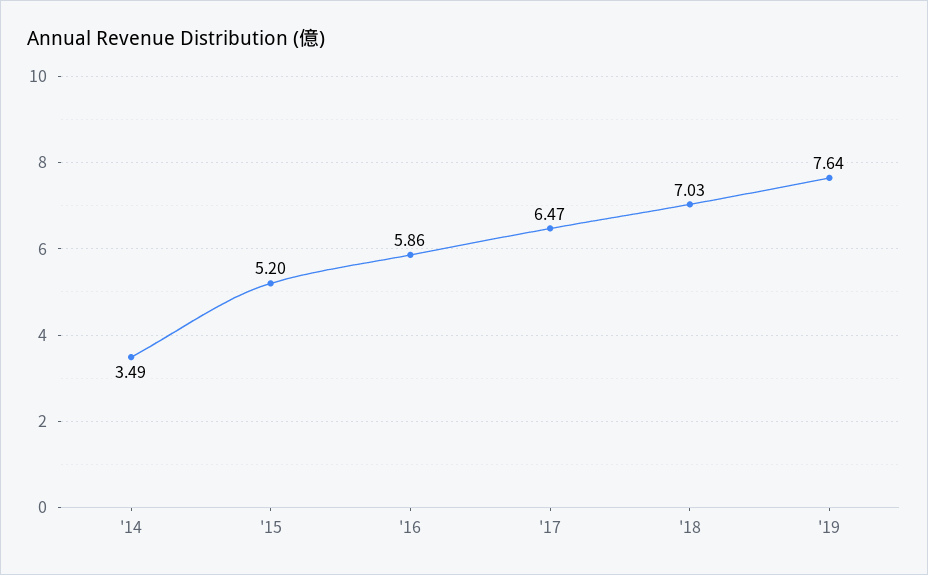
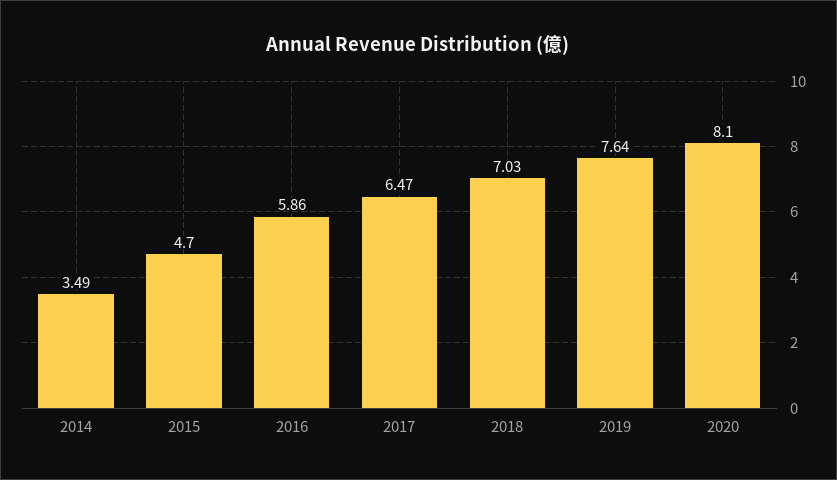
'15: 5.2 -> 4.7
2020: none -> 8.1

